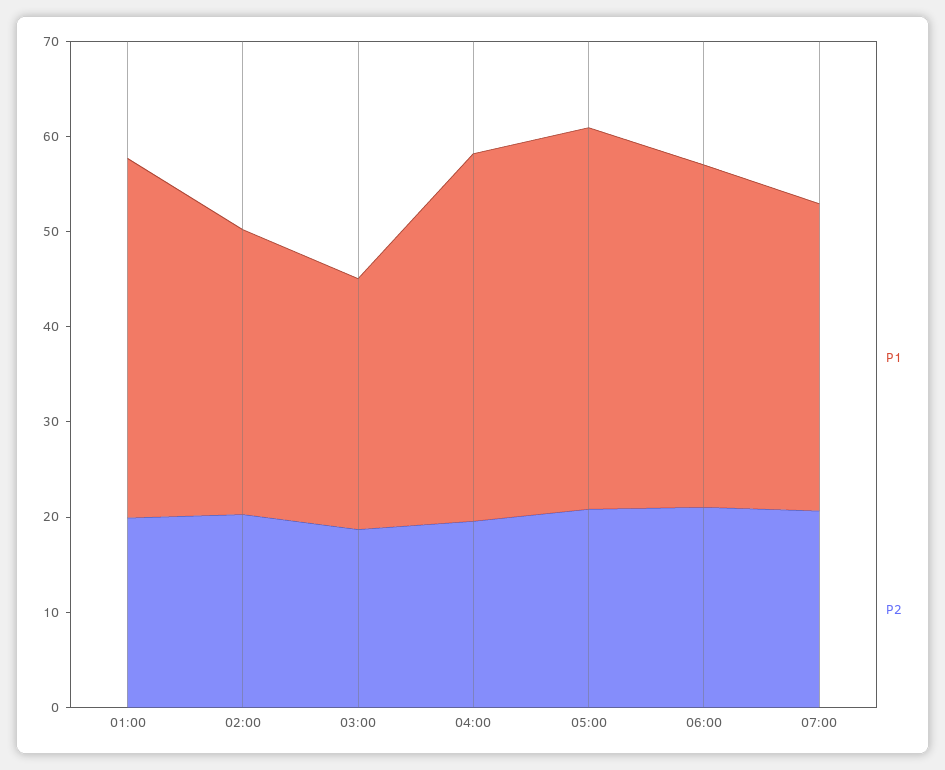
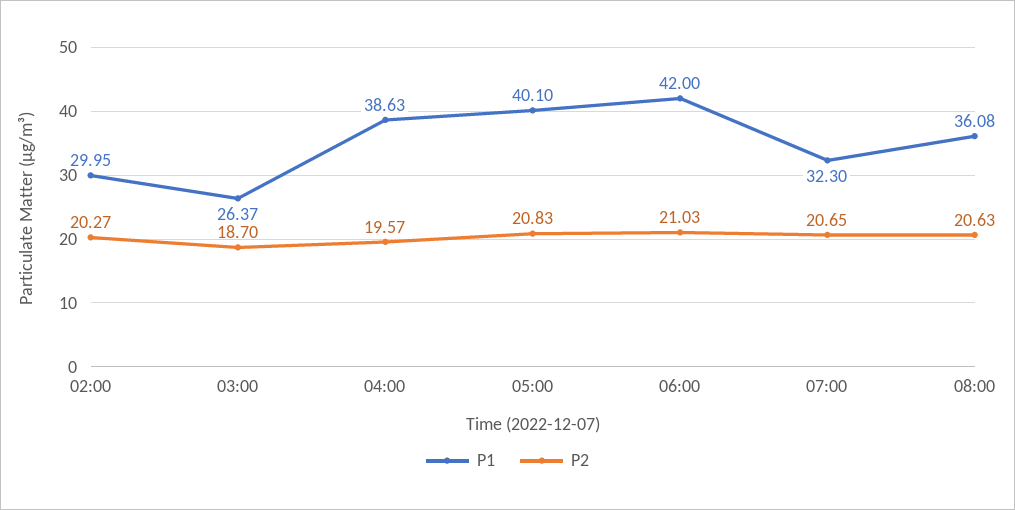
P1, 01:00: 38 -> none
P2, 01:00: 20 -> none
P1, 06:00: 36 -> 42
P1, 08:00: none -> 36.08
P2, 08:00: none -> 20.63

